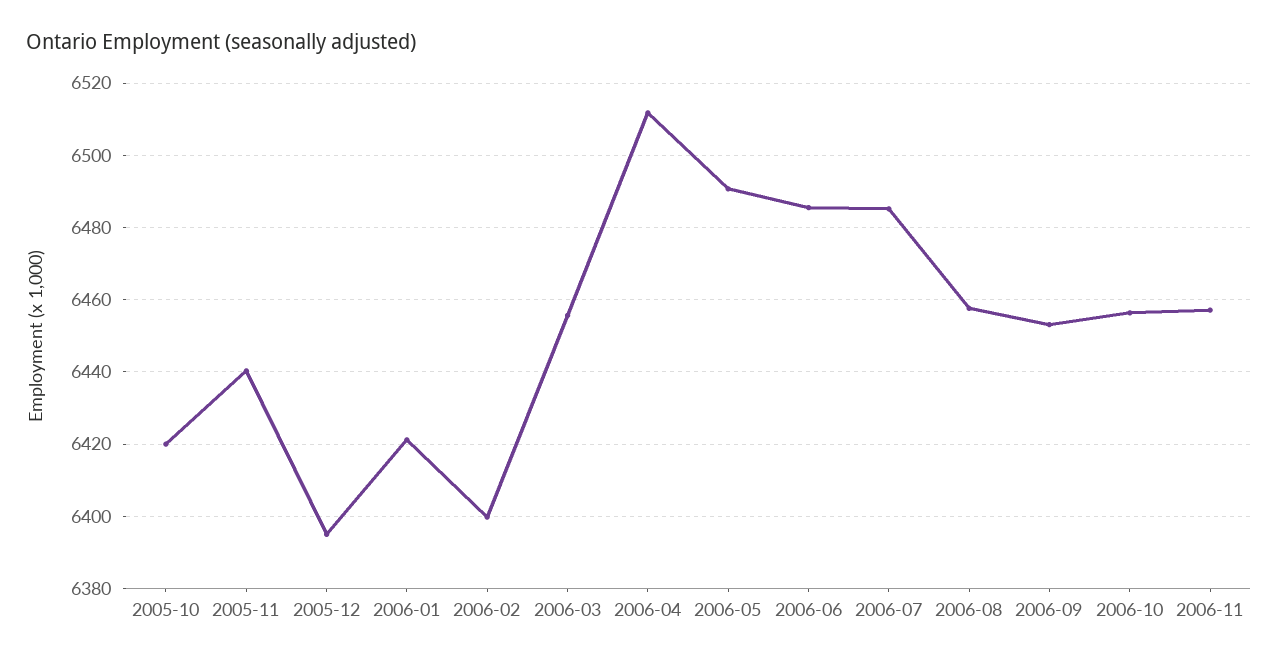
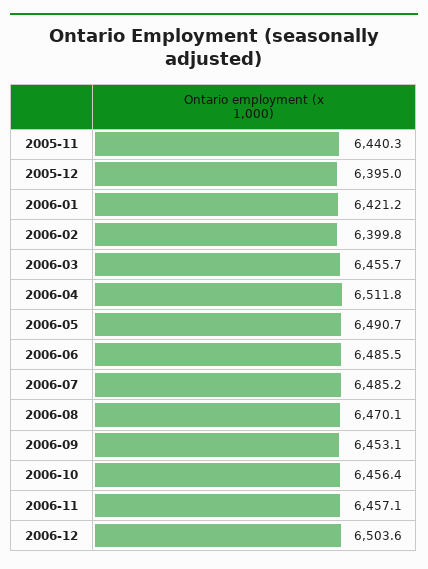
2005-10: 6420 -> none
2006-08: 6458 -> 6470.1
2006-12: none -> 6503.6

